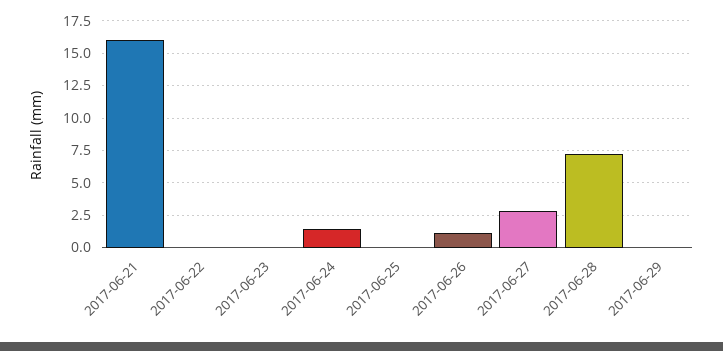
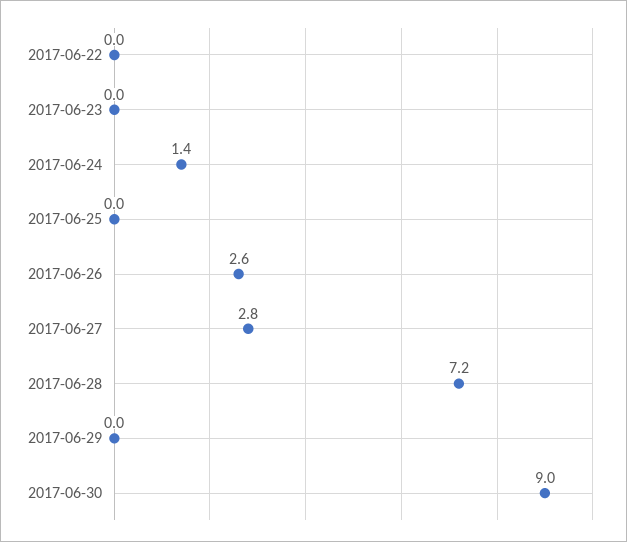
2017-06-21: 16 -> none
2017-06-26: 1 -> 2.6
2017-06-30: none -> 9

